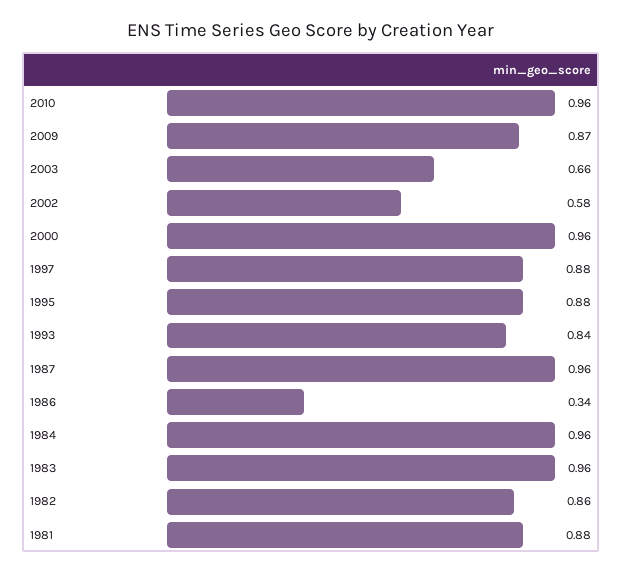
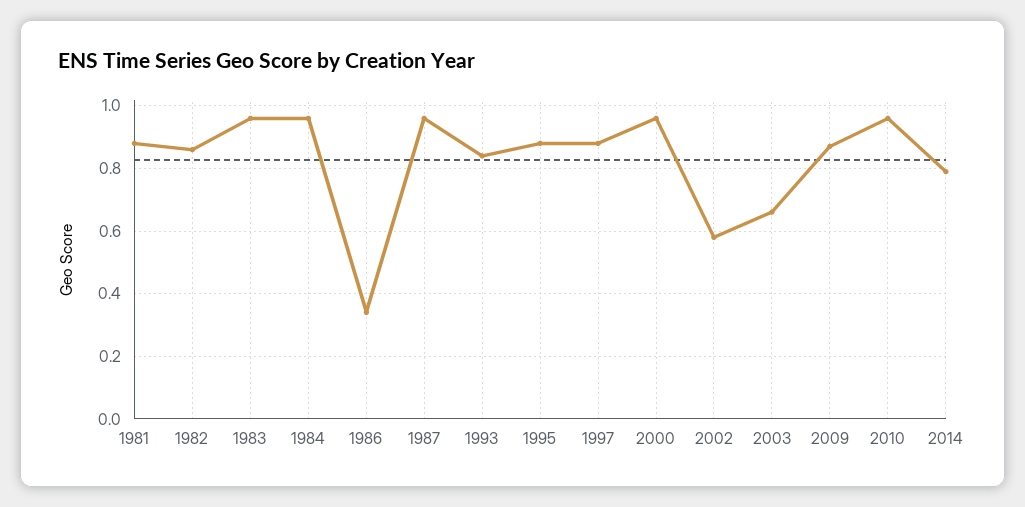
2014: none -> 0.8

